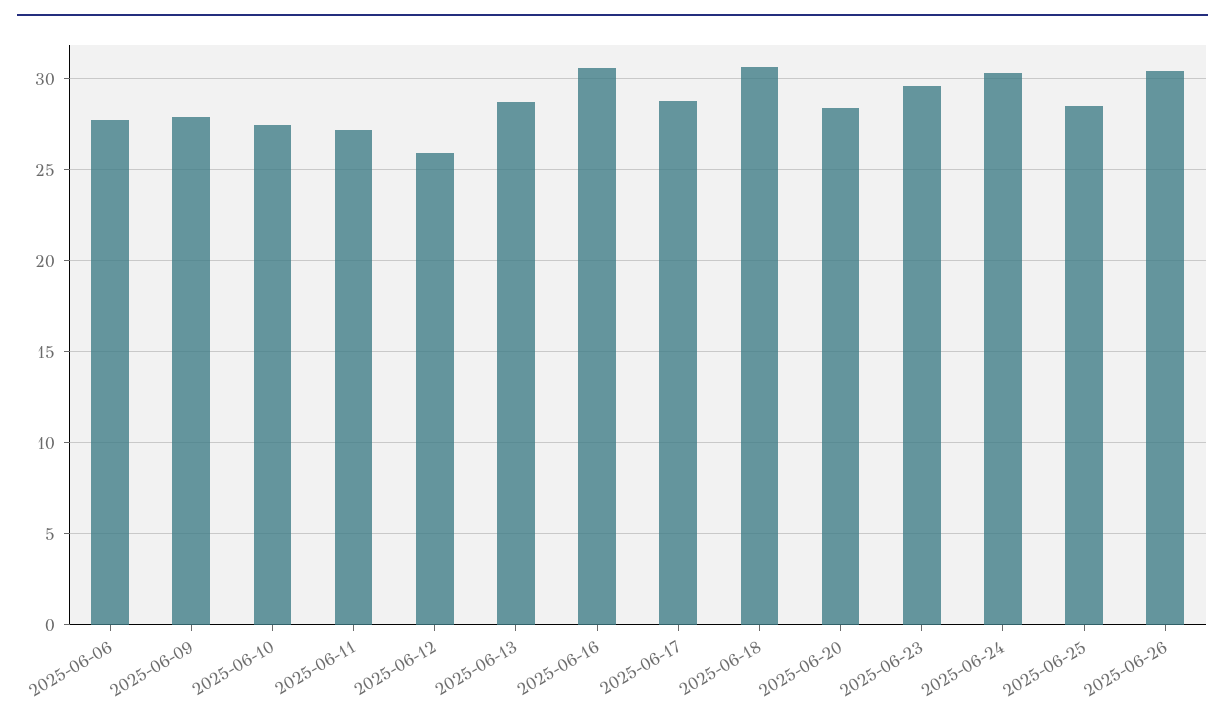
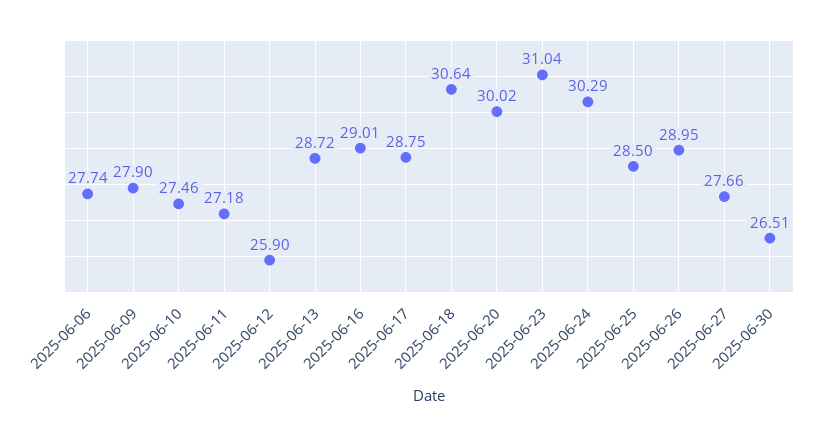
2025-06-16: 30.5 -> 29.01
2025-06-20: 28.5 -> 30.02
2025-06-23: 29.5 -> 31.04
2025-06-26: 30.5 -> 28.95
2025-06-27: none -> 27.66
2025-06-30: none -> 26.51

